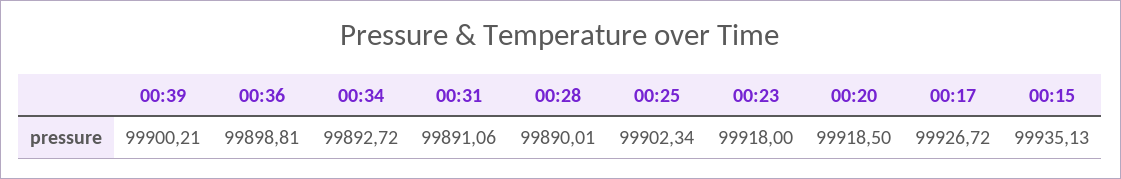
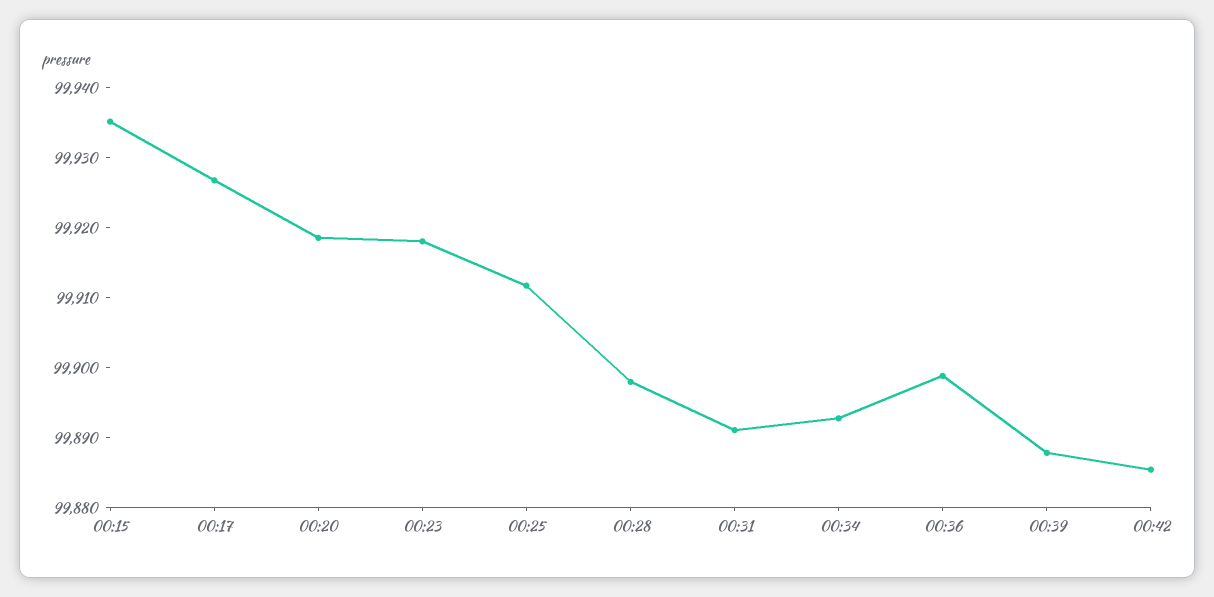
00:39: 99900.21 -> 99888
00:28: 99890.01 -> 99898
00:25: 99902.34 -> 99912
00:42: none -> 99886

